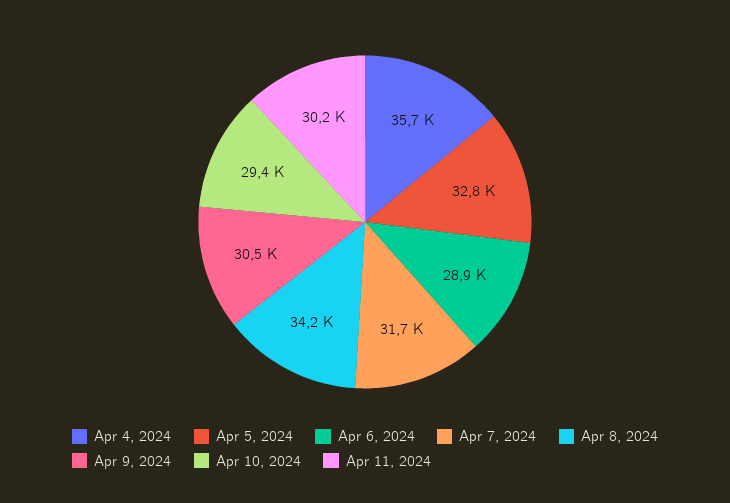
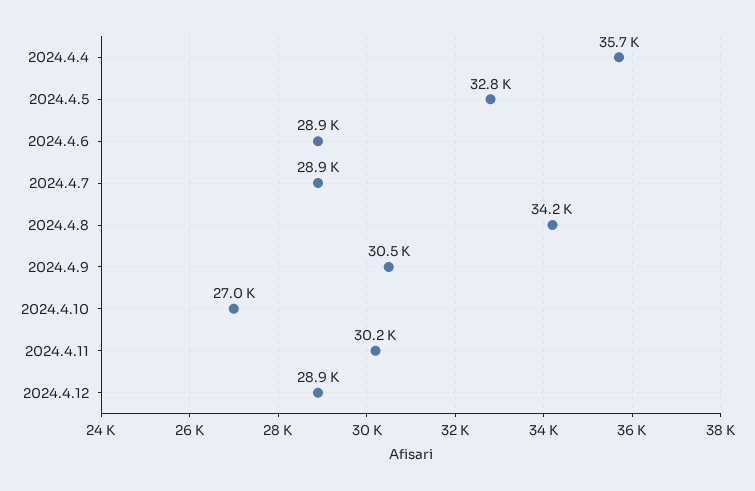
Apr 7, 2024: 31700 -> 28900
Apr 10, 2024: 29400 -> 27000
2024.4.12: none -> 28900

